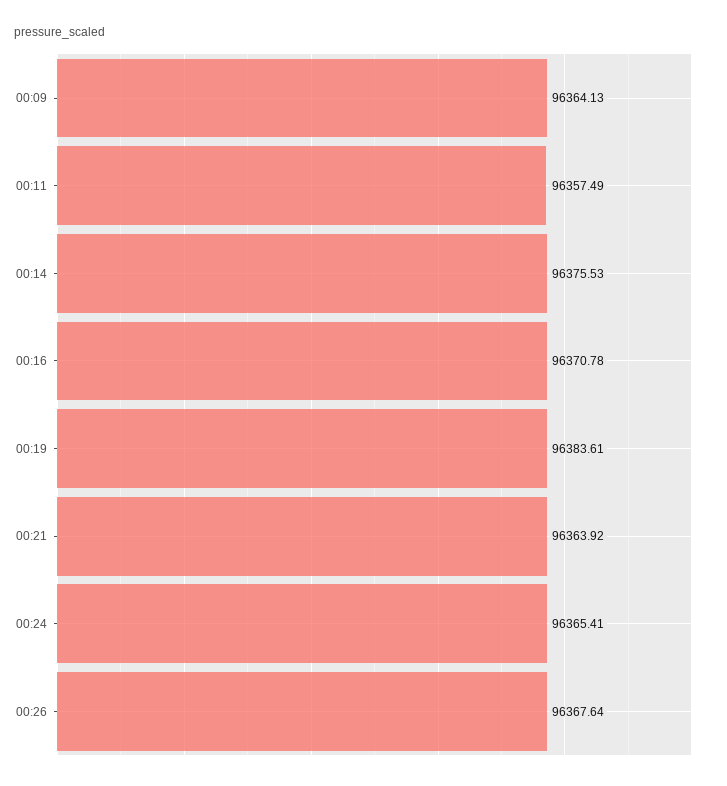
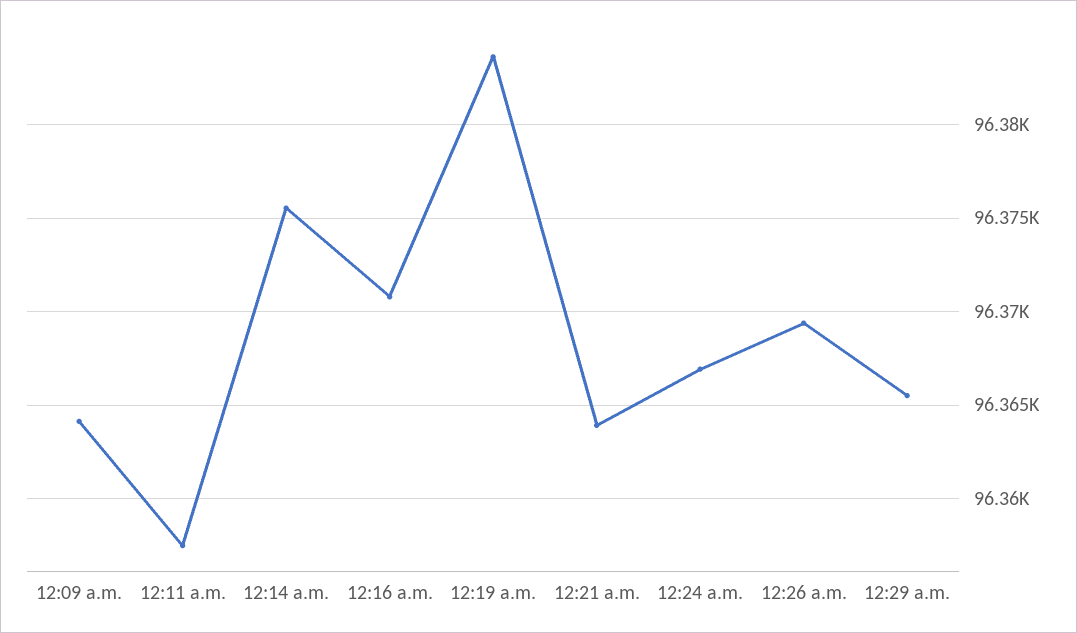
00:24: 96365.41 -> 96367
00:26: 96367.64 -> 96369.5
12:29 a.m.: none -> 96365.5

